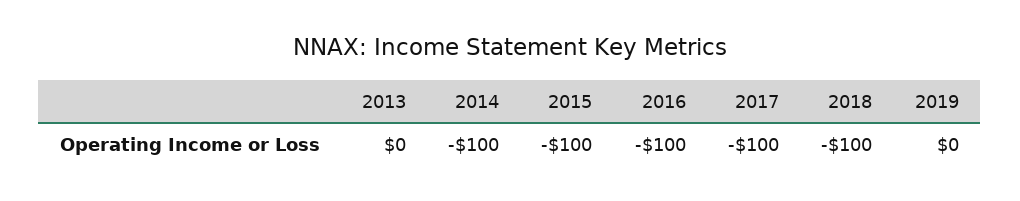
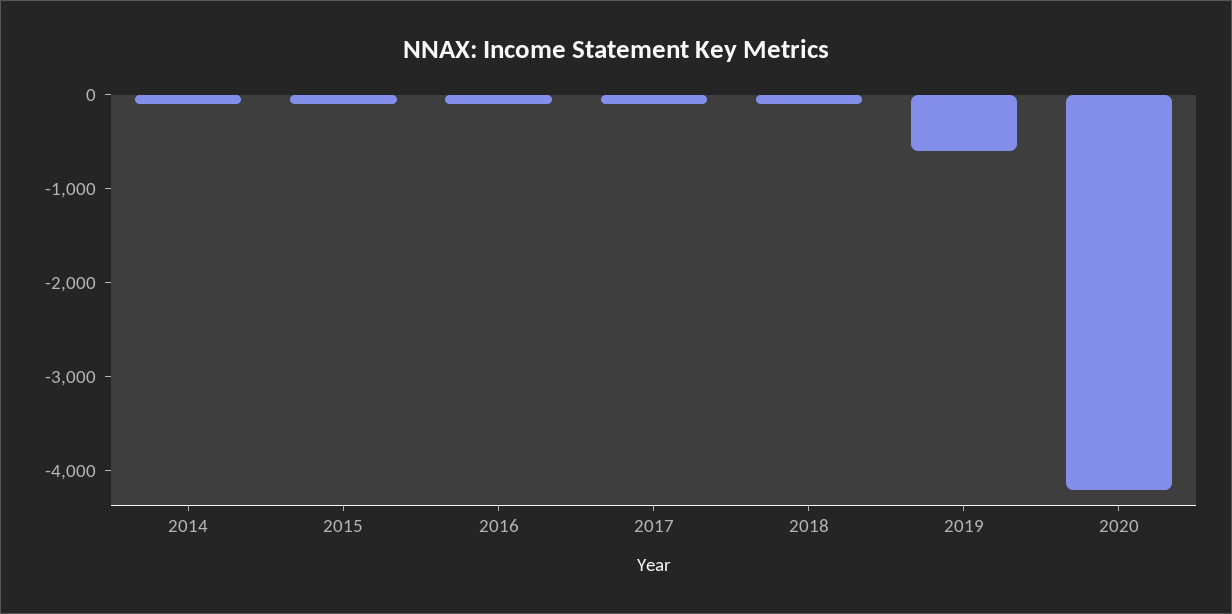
2013: 0 -> none
2019: 0 -> -600
2020: none -> -4200

